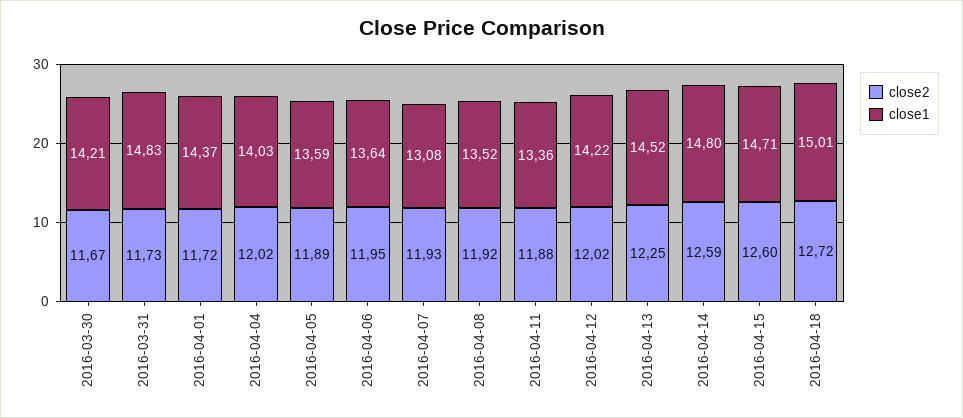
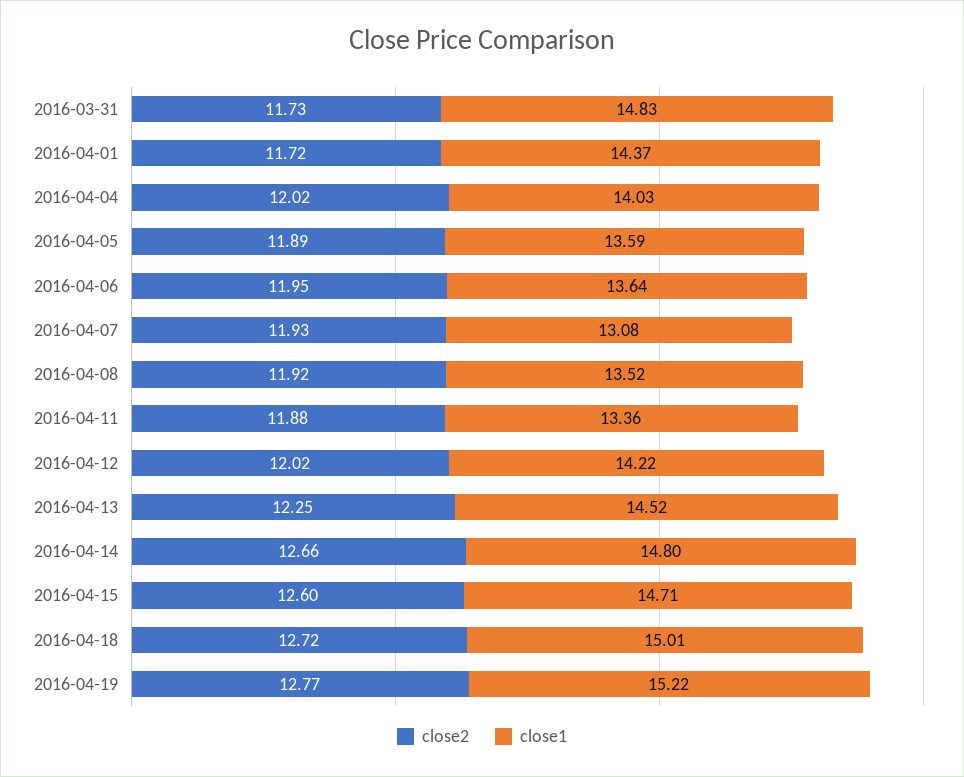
close2, 2016-03-30: 11.67 -> none
close1, 2016-03-30: 14.21 -> none
close2, 2016-04-14: 12.59 -> 12.66
close2, 2016-04-19: none -> 12.77
close1, 2016-04-19: none -> 15.22

